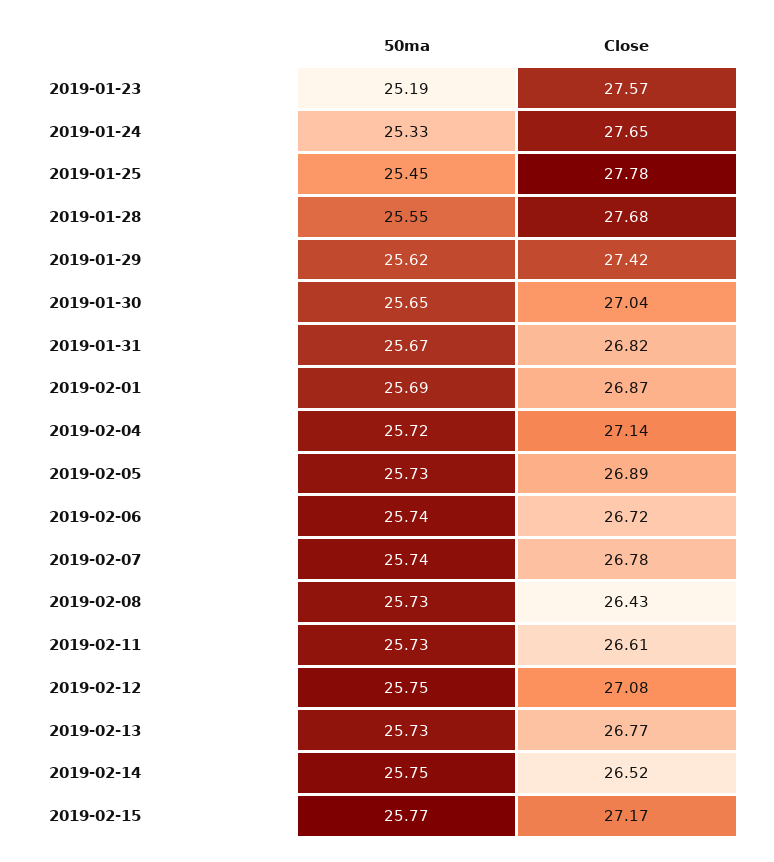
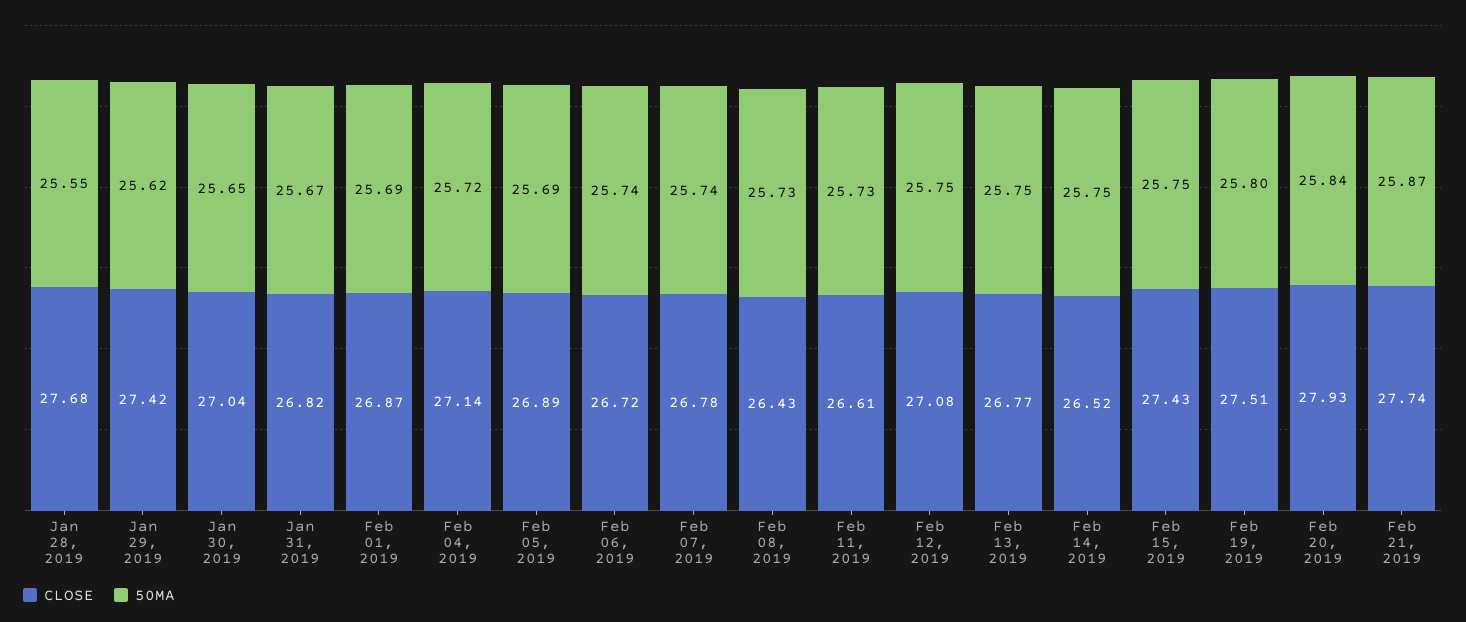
50ma, 2019-01-23: 25.19 -> none
Close, 2019-01-23: 27.57 -> none
50ma, 2019-01-24: 25.33 -> none
Close, 2019-01-24: 27.65 -> none
50ma, 2019-01-25: 25.45 -> none
Close, 2019-01-25: 27.78 -> none
50ma, 2019-02-05: 25.73 -> 25.69
50ma, 2019-02-13: 25.73 -> 25.75
50ma, 2019-02-15: 25.77 -> 25.75
Close, 2019-02-15: 27.17 -> 27.43
Close, Feb 19, 2019: none -> 27.51
50ma, Feb 19, 2019: none -> 25.8
Close, Feb 20, 2019: none -> 27.93
50ma, Feb 20, 2019: none -> 25.84
Close, Feb 21, 2019: none -> 27.74
50ma, Feb 21, 2019: none -> 25.87

